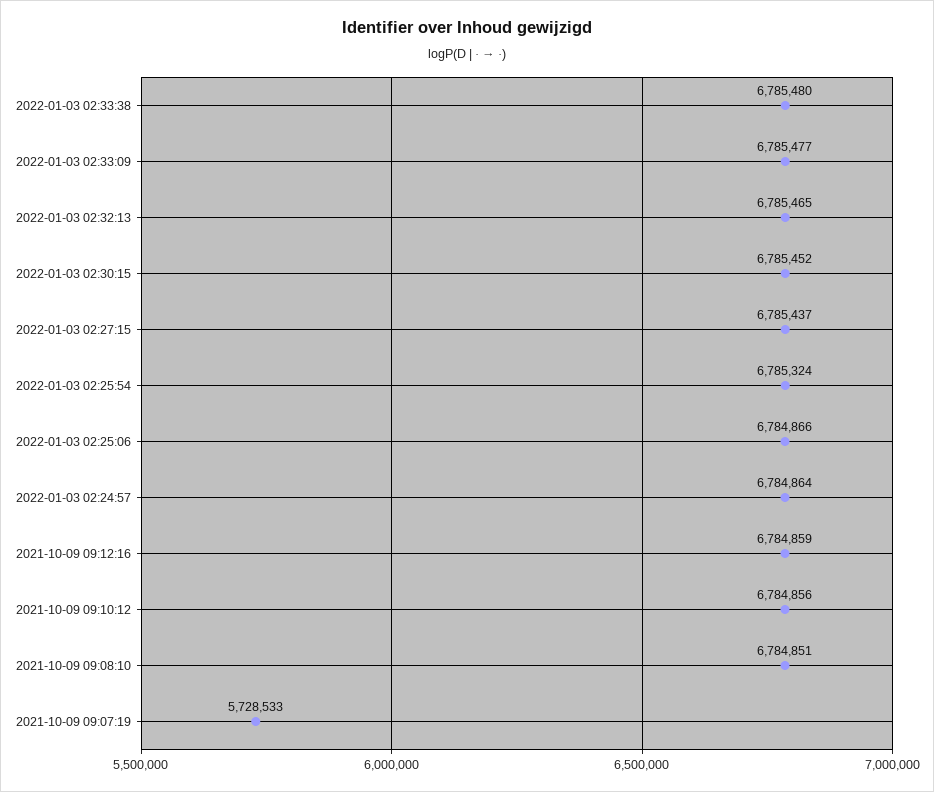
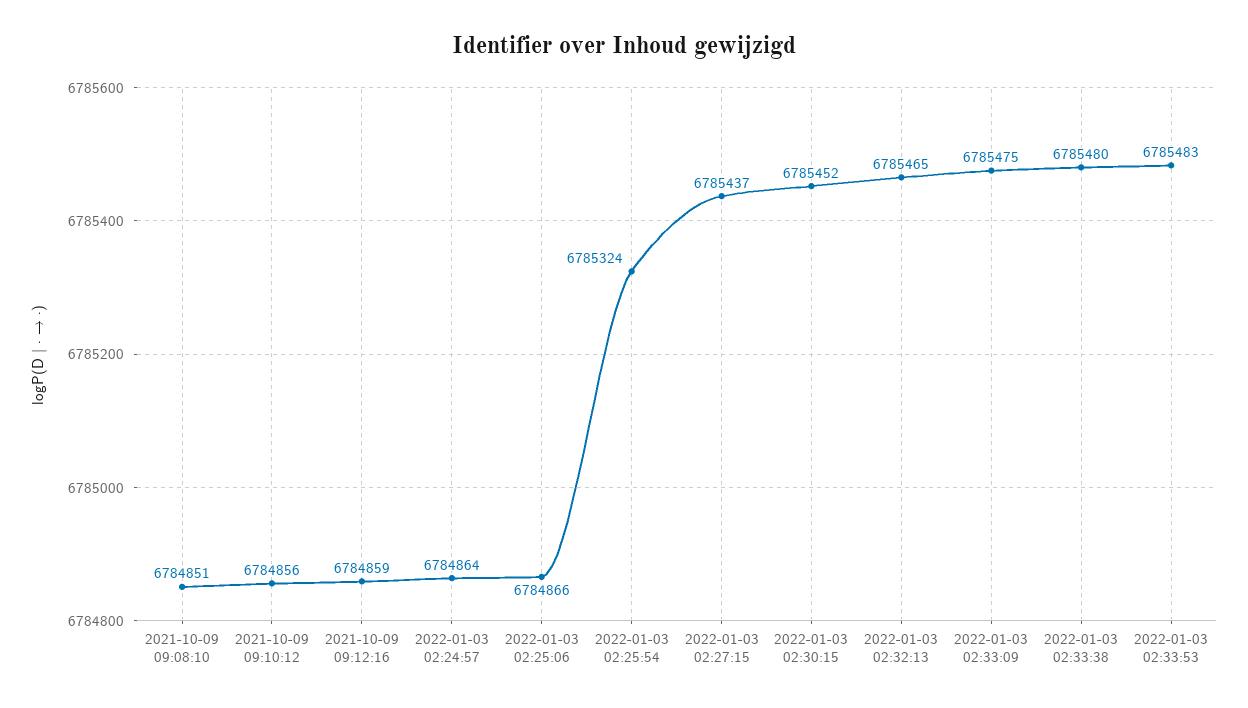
2022-01-03 02:33:09: 6785477 -> 6785475
2021-10-09 09:07:19: 5728533 -> none
2022-01-03 02:33:53: none -> 6785483

